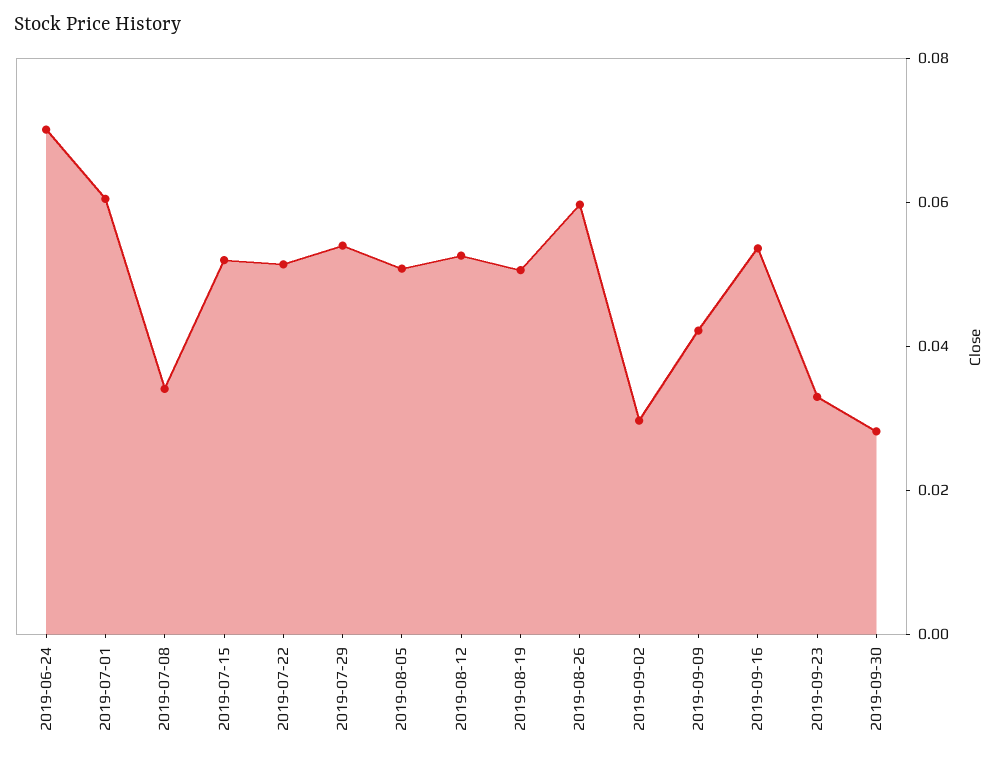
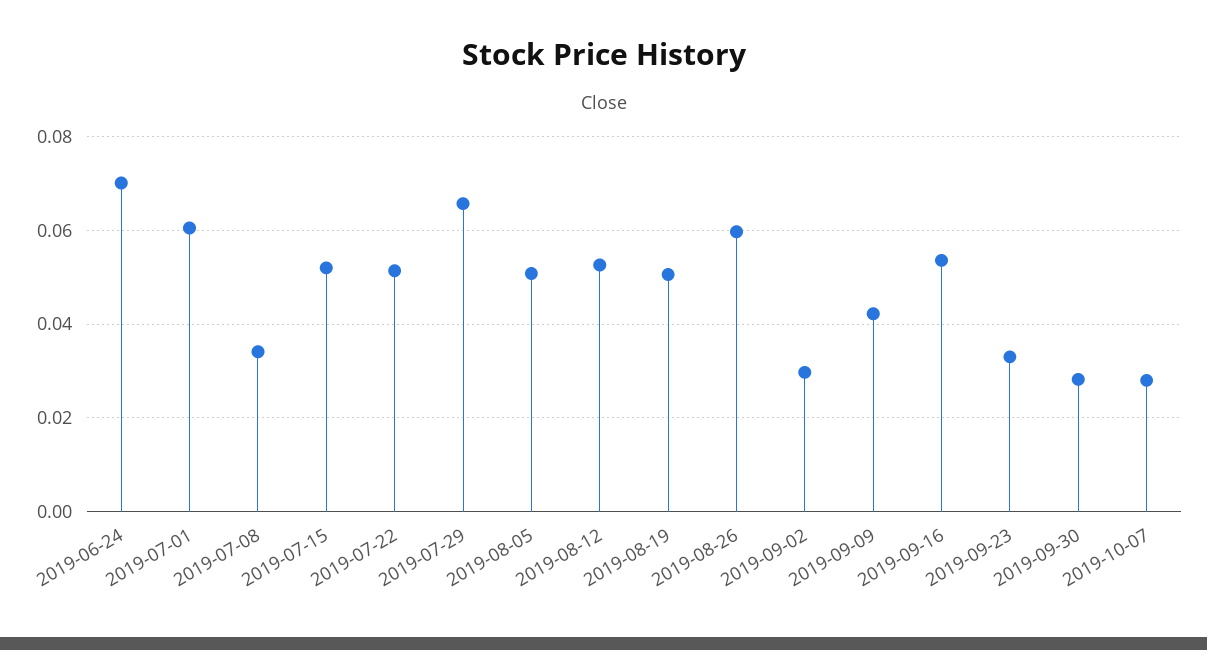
2019-07-29: 0.055 -> 0.066
2019-10-07: none -> 0.028

